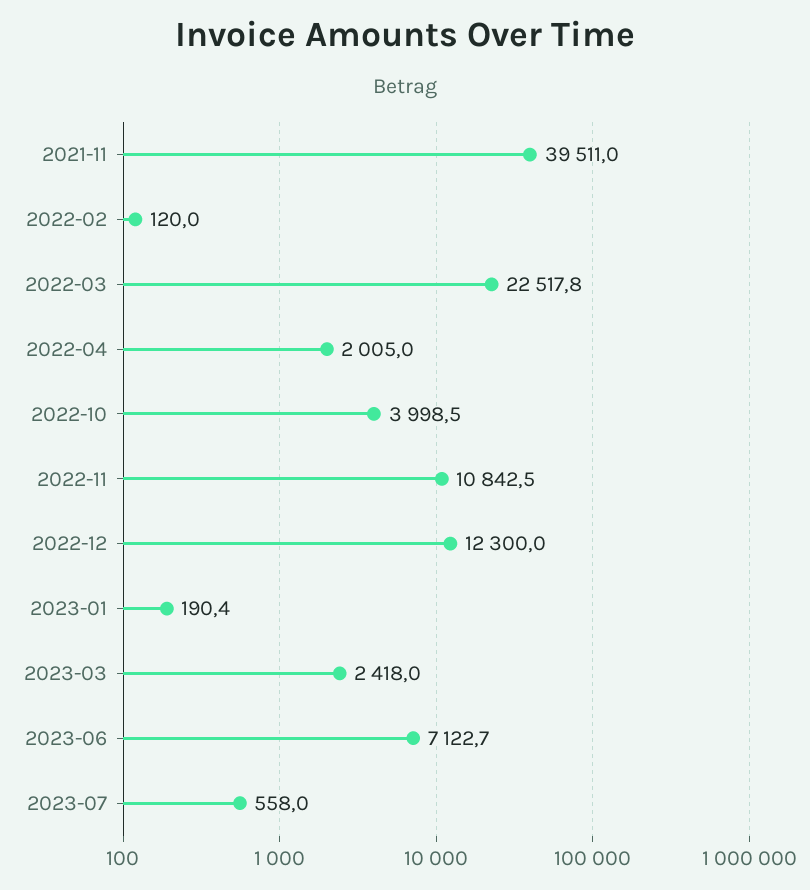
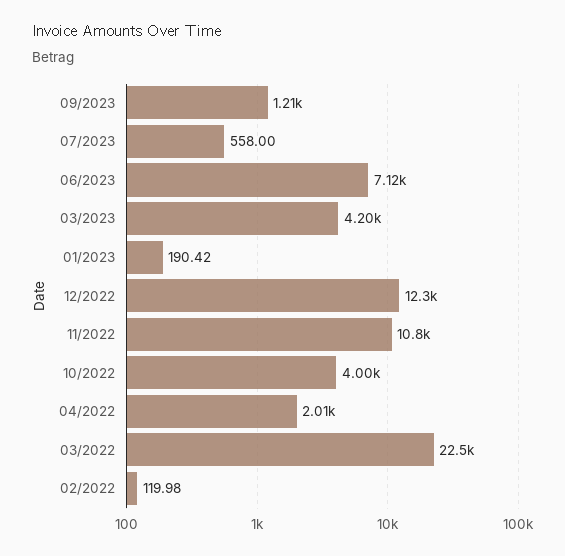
2021-11: 39511 -> none
2023-03: 2418 -> 4200
09/2023: none -> 1210

